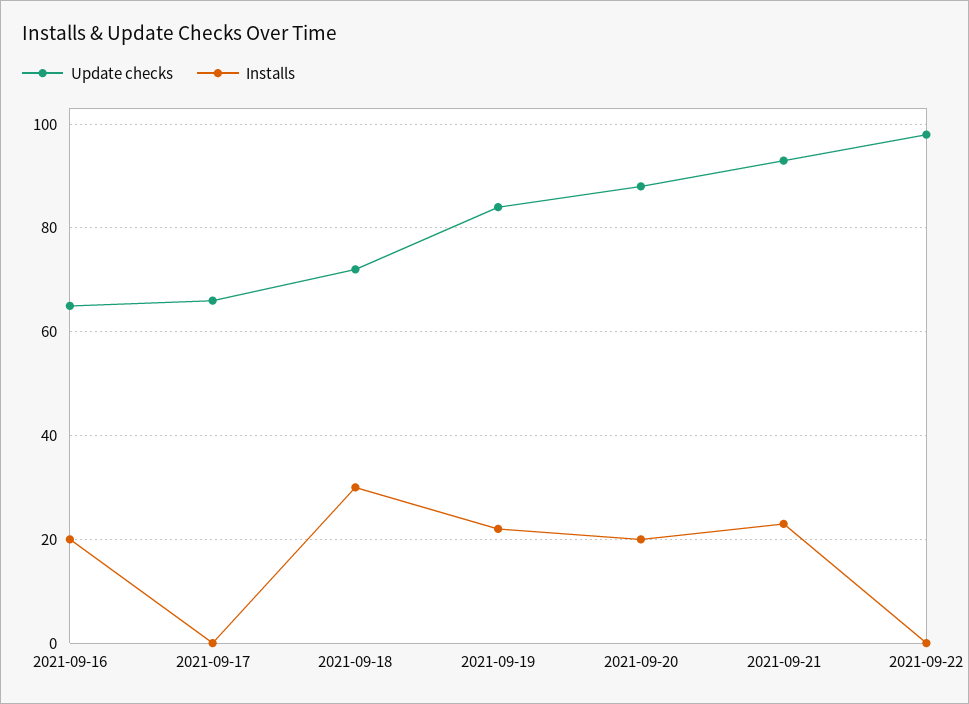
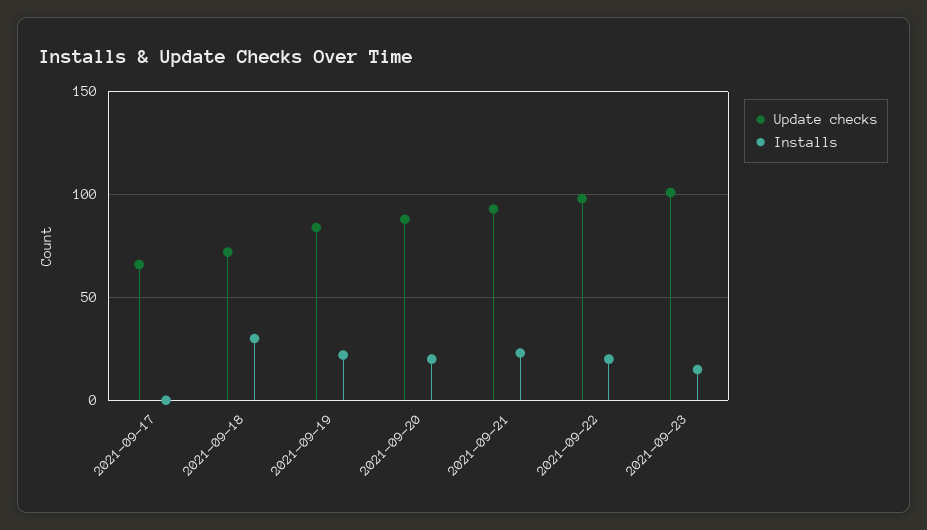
Update checks, 2021-09-16: 65 -> none
Installs, 2021-09-16: 20 -> none
Installs, 2021-09-22: 0 -> 20
Update checks, 2021-09-23: none -> 100
Installs, 2021-09-23: none -> 15

